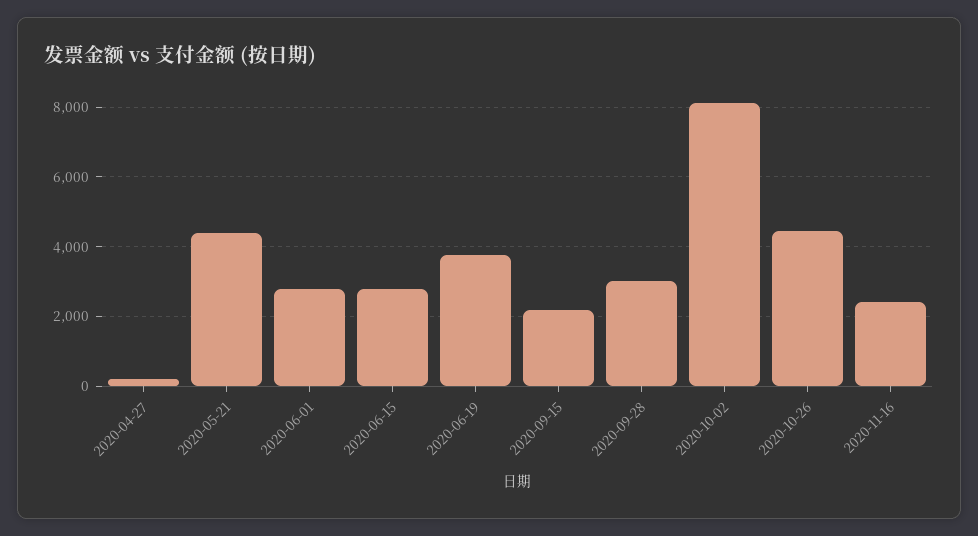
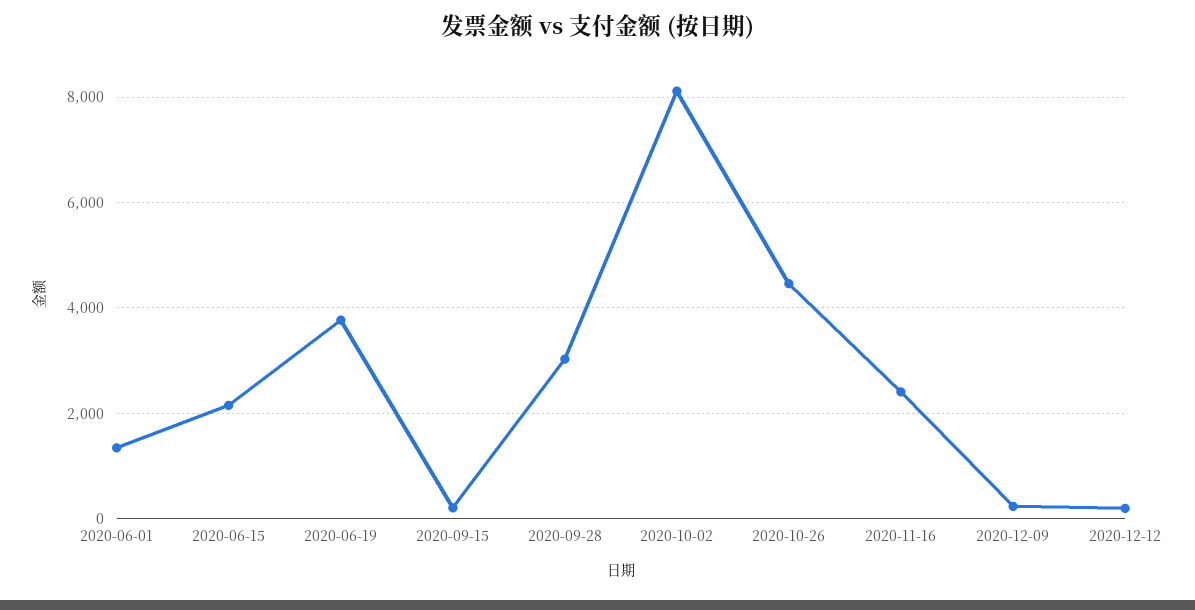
2020-04-27: 200 -> none
2020-05-21: 4400 -> none
2020-06-01: 2800 -> 1400
2020-06-15: 2800 -> 2200
2020-09-15: 2200 -> 200
2020-12-09: none -> 200
2020-12-12: none -> 200

